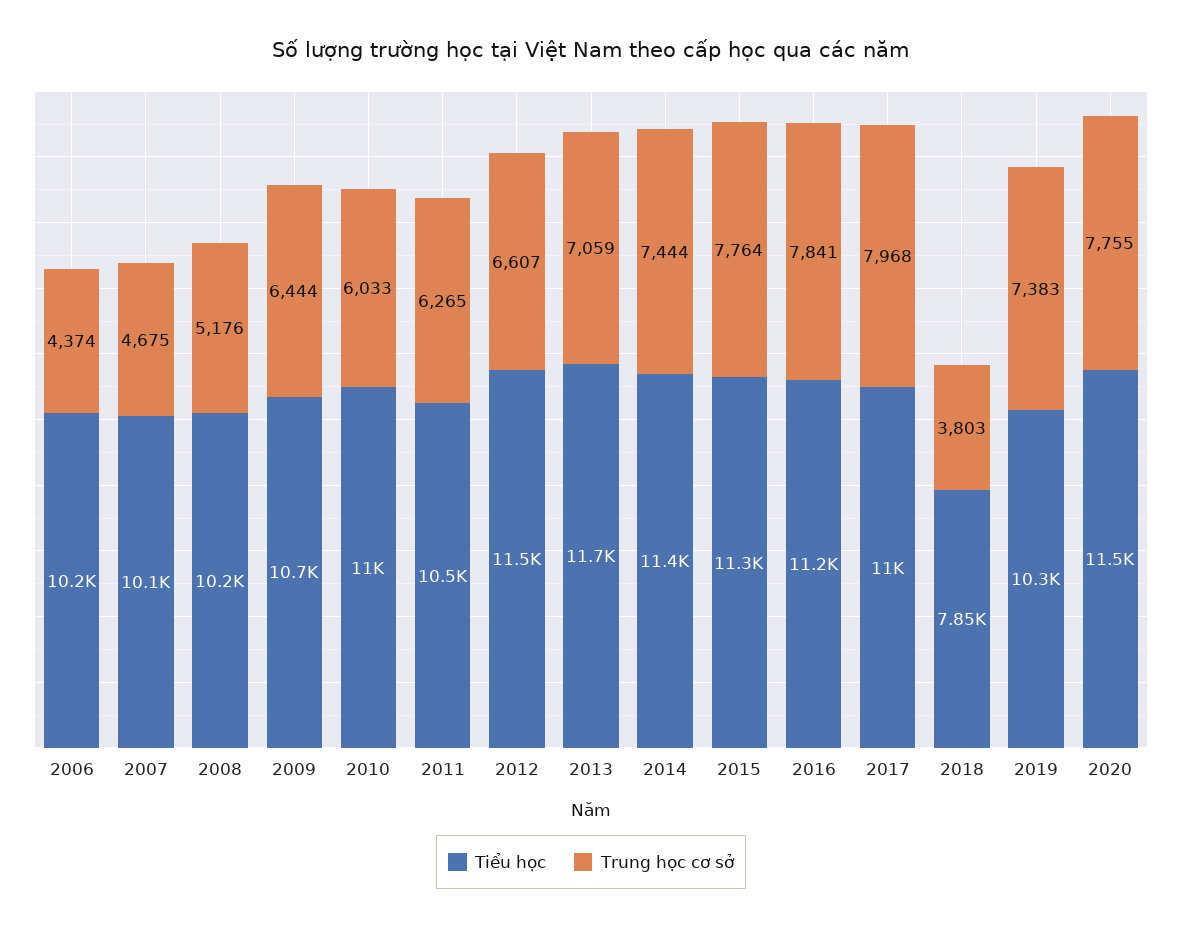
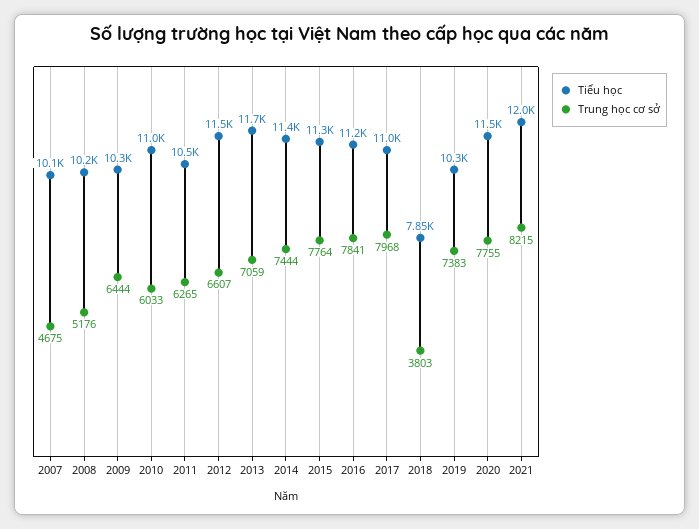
Tiểu học, 2006: 10200 -> none
Trung học cơ sở, 2006: 4374 -> none
Tiểu học, 2009: 10700 -> 10300
Tiểu học, 2021: none -> 12000
Trung học cơ sở, 2021: none -> 8215

